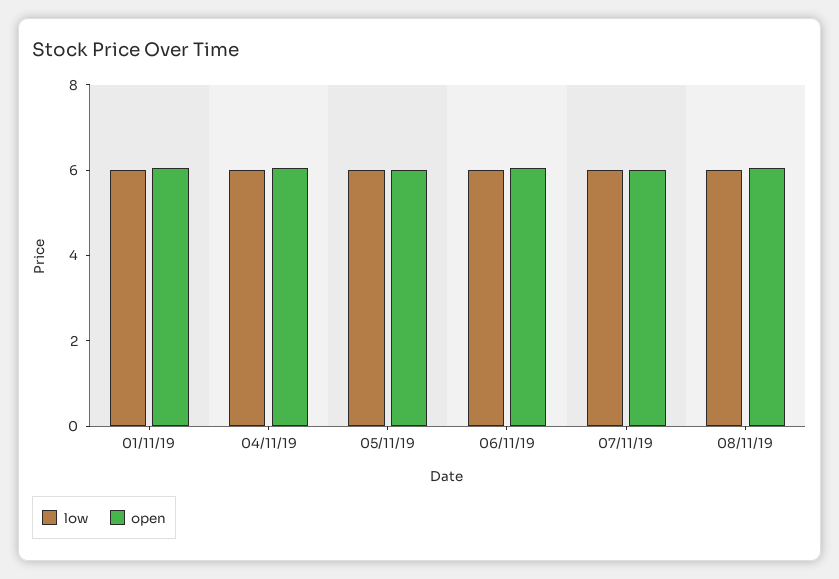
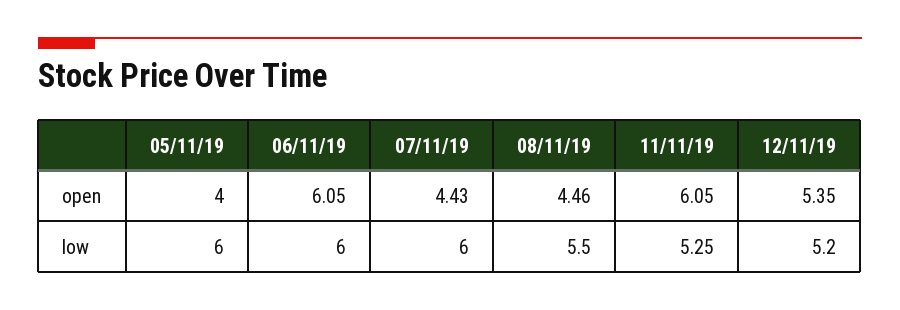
low, 01/11/19: 6 -> none
open, 01/11/19: 6 -> none
low, 04/11/19: 6 -> none
open, 04/11/19: 6 -> none
open, 05/11/19: 6 -> 4
open, 07/11/19: 6 -> 4.43
low, 08/11/19: 6 -> 5.5
open, 08/11/19: 6 -> 4.46
open, 11/11/19: none -> 6.05
open, 12/11/19: none -> 5.35
low, 11/11/19: none -> 5.25
low, 12/11/19: none -> 5.2

